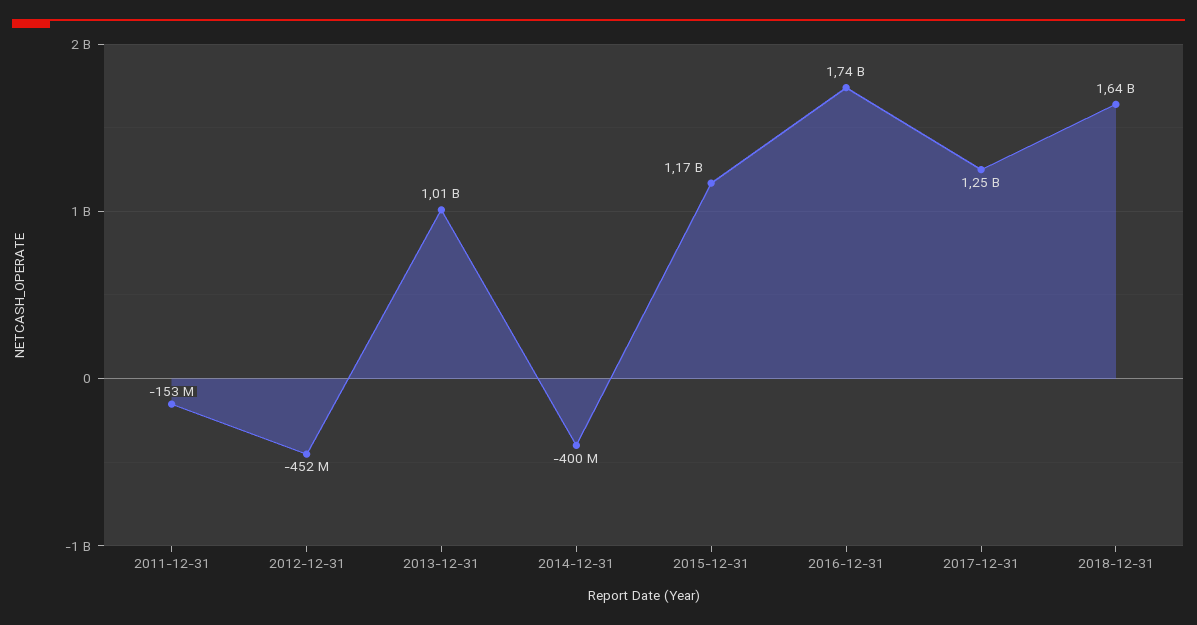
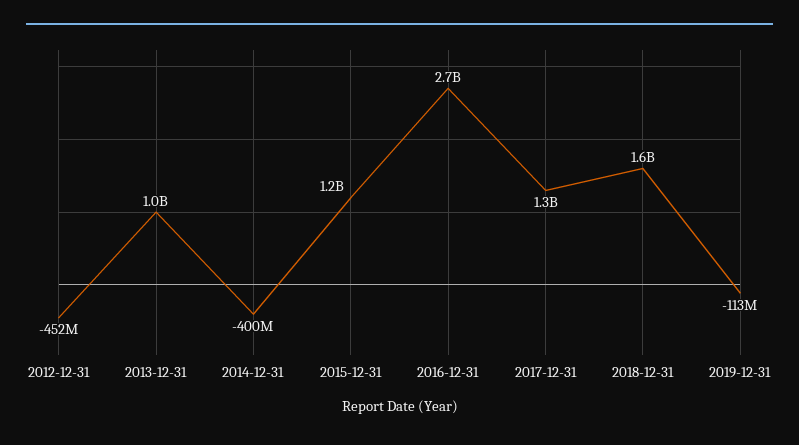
2011-12-31: -153000000 -> none
2016-12-31: 1740000000 -> 2700000000
2019-12-31: none -> -113000000

